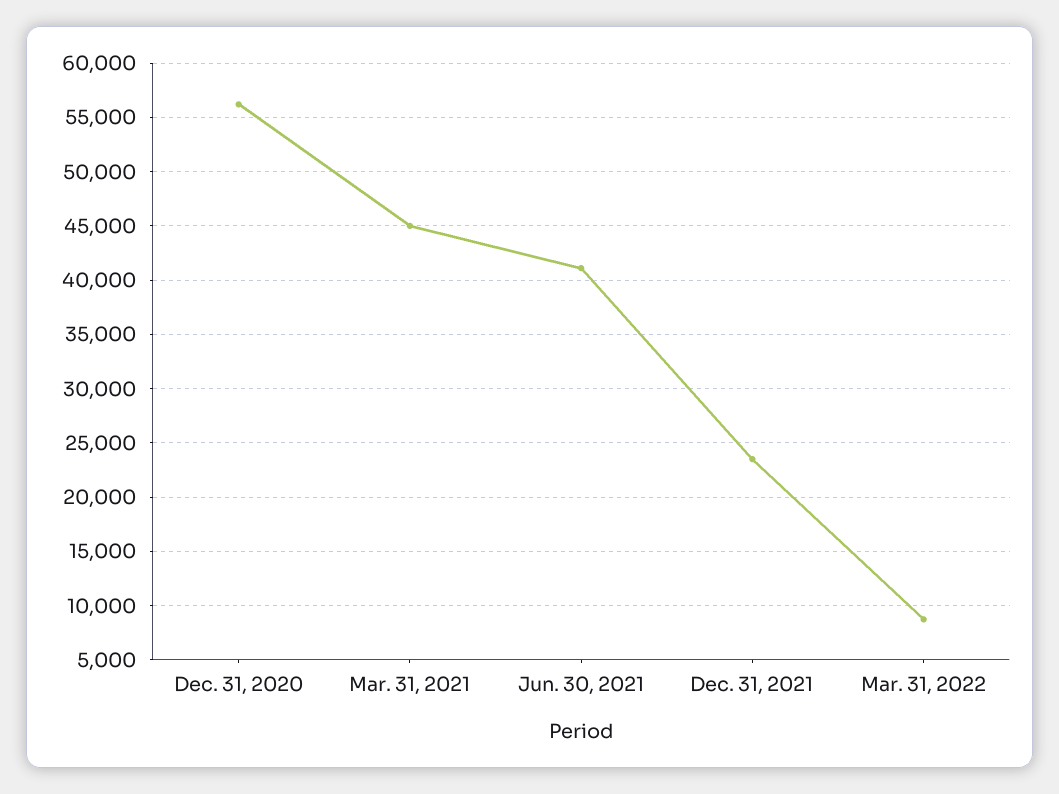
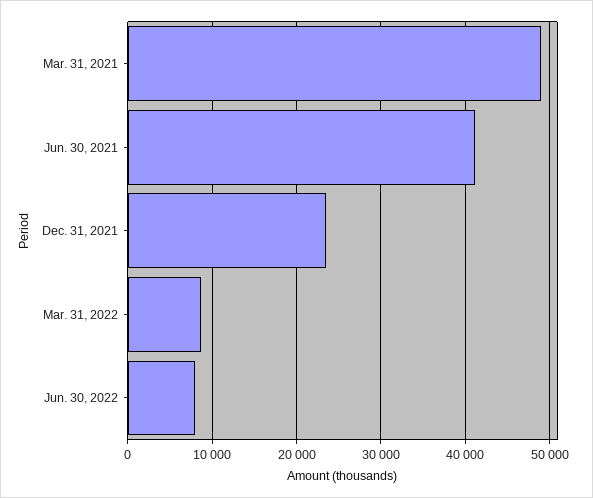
Dec. 31, 2020: 56000 -> none
Mar. 31, 2021: 45000 -> 49000
Jun. 30, 2022: none -> 8000

